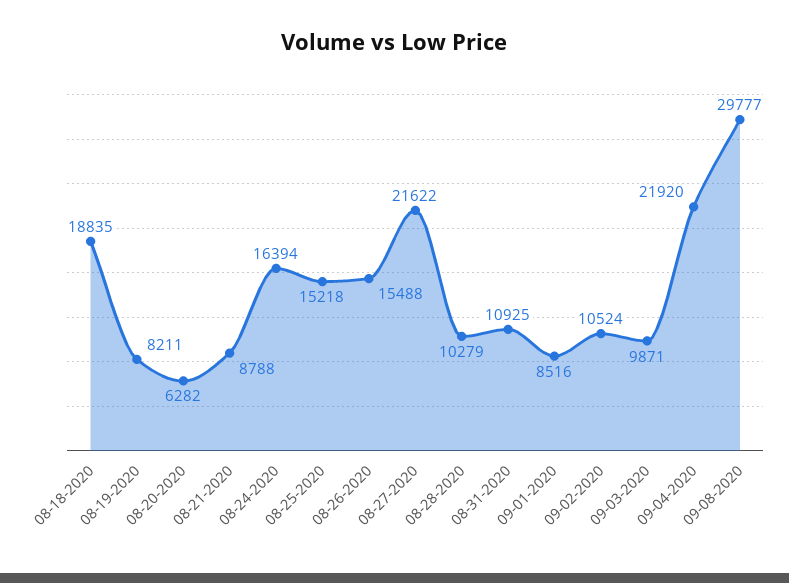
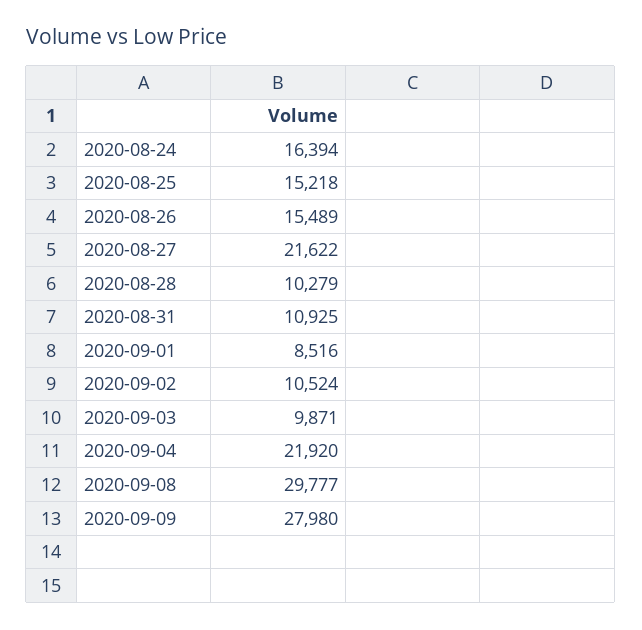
08-18-2020: 18835 -> none
08-19-2020: 8211 -> none
08-20-2020: 6282 -> none
08-21-2020: 8788 -> none
08-26-2020: 15488 -> 15489
2020-09-09: none -> 27980

